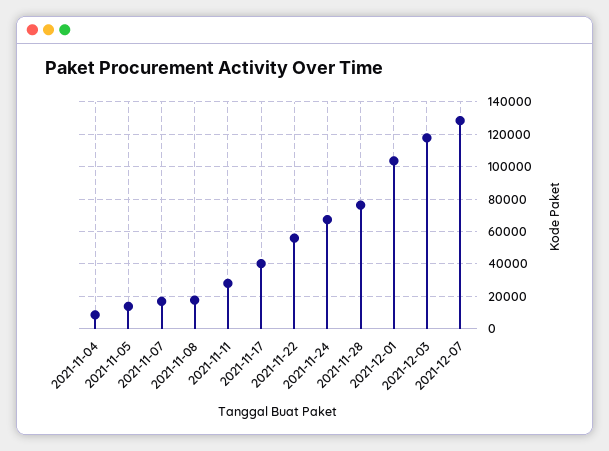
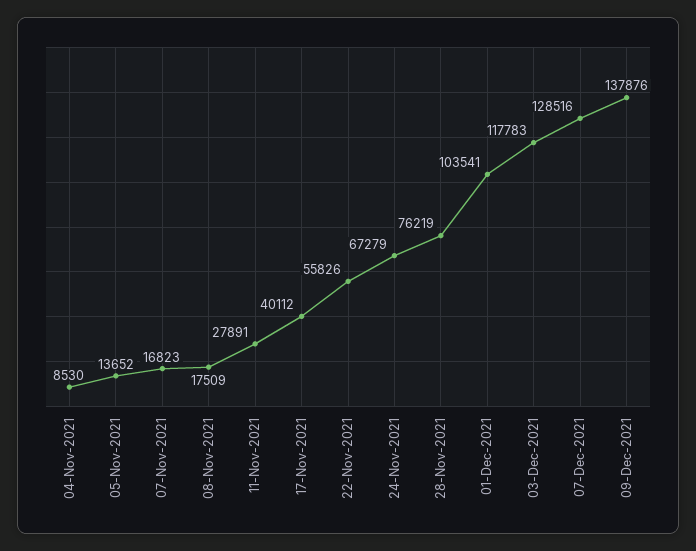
09-Dec-2021: none -> 137876

